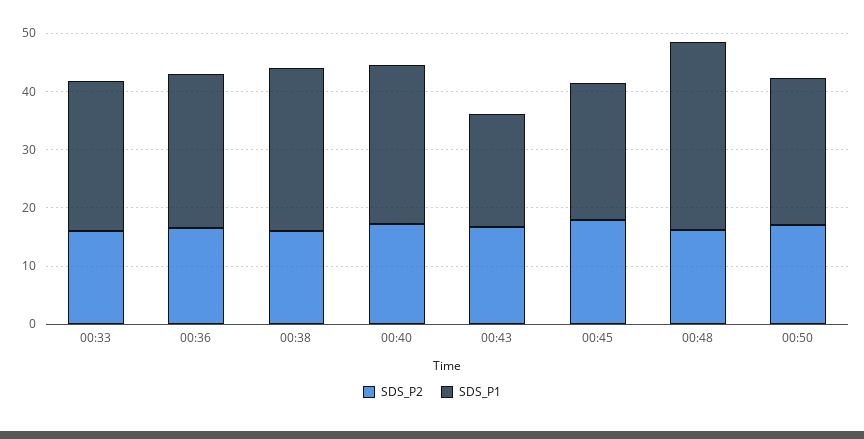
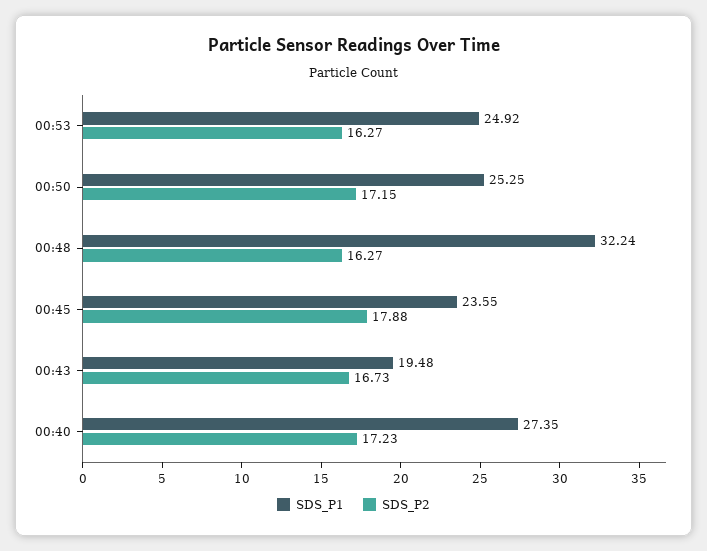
SDS_P2, 00:33: 16 -> none
SDS_P1, 00:33: 26 -> none
SDS_P2, 00:36: 16 -> none
SDS_P1, 00:36: 26 -> none
SDS_P2, 00:38: 16 -> none
SDS_P1, 00:38: 28 -> none
SDS_P1, 00:53: none -> 24.92
SDS_P2, 00:53: none -> 16.27

